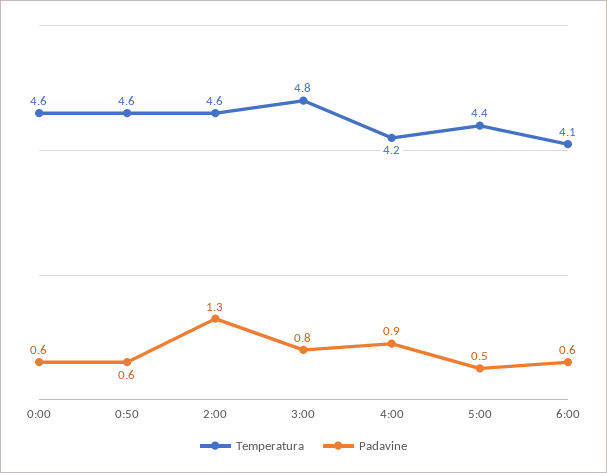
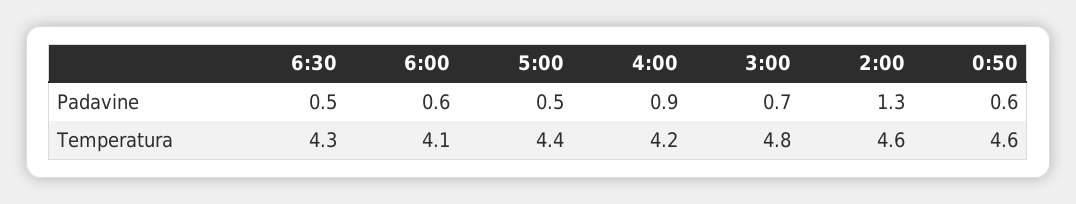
Temperatura, 0:00: 4.6 -> none
Padavine, 0:00: 0.6 -> none
Padavine, 3:00: 0.8 -> 0.7
Padavine, 6:30: none -> 0.5
Temperatura, 6:30: none -> 4.3

